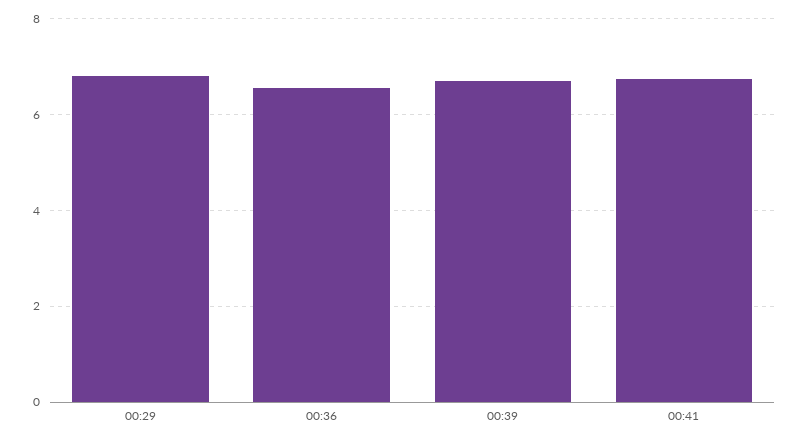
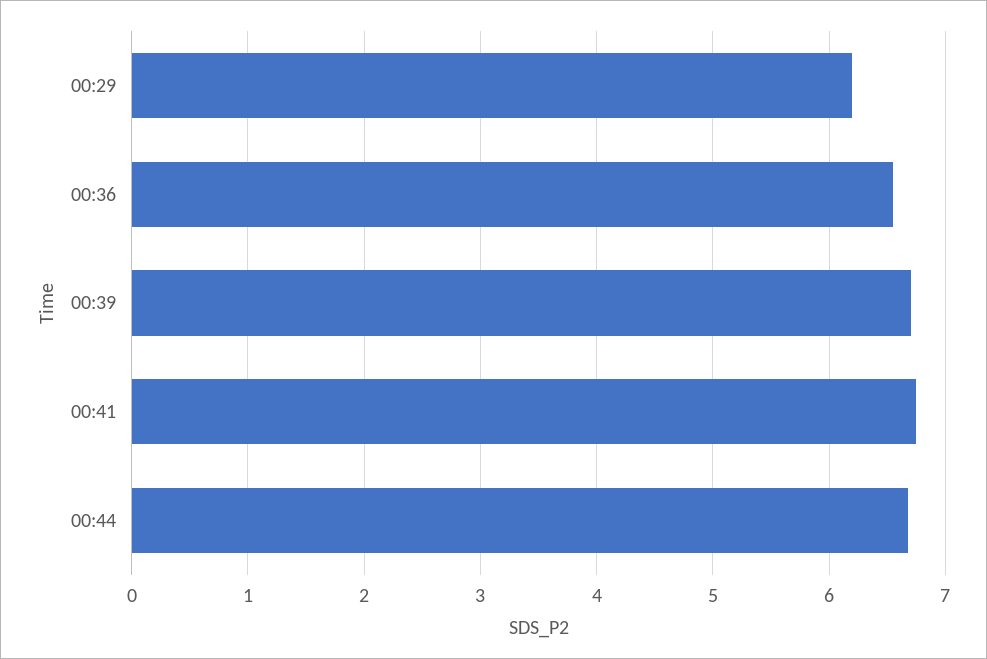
00:29: 6.8 -> 6.2
00:44: none -> 6.7

